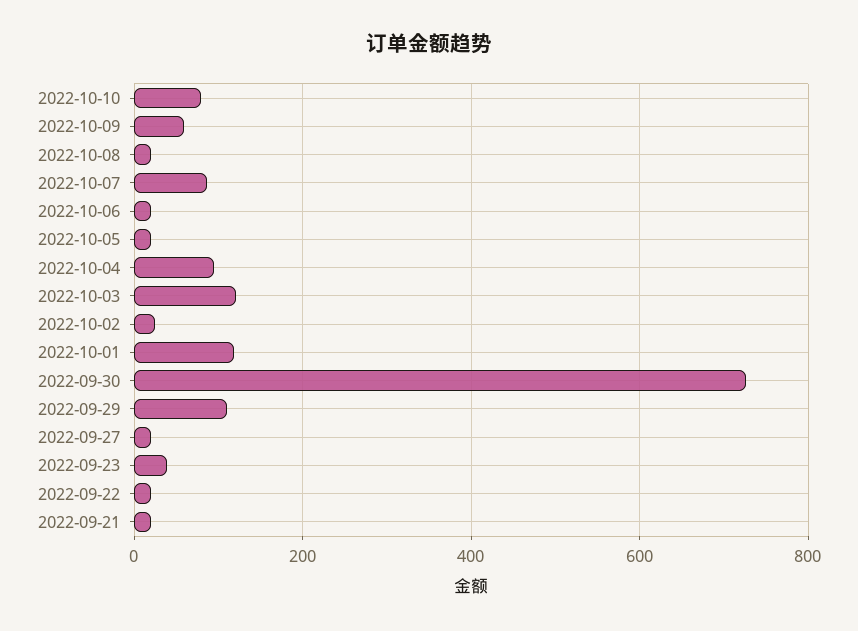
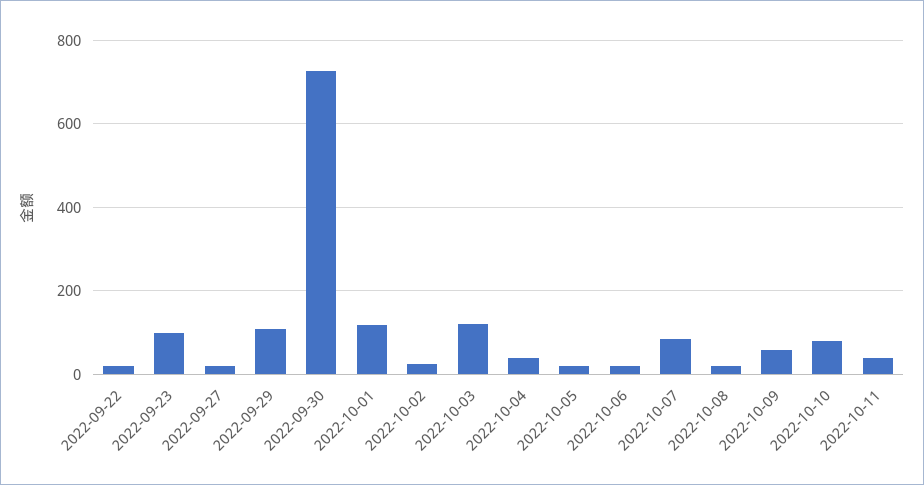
2022-10-04: 100 -> 40
2022-09-23: 40 -> 100
2022-09-21: 20 -> none
2022-10-11: none -> 40

